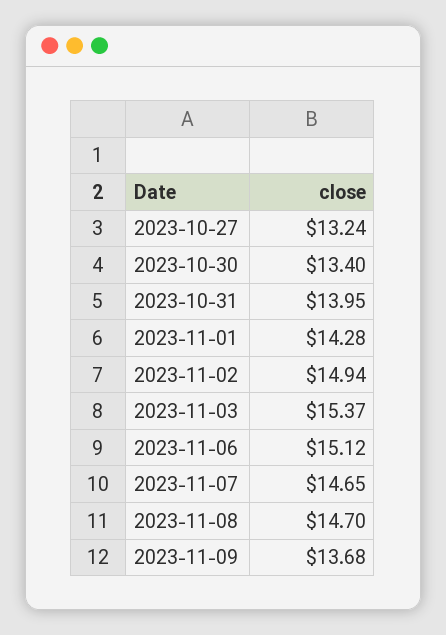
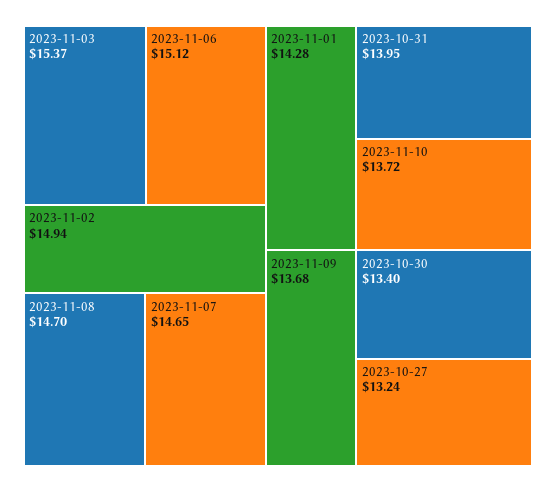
2023-11-10: none -> 13.72

